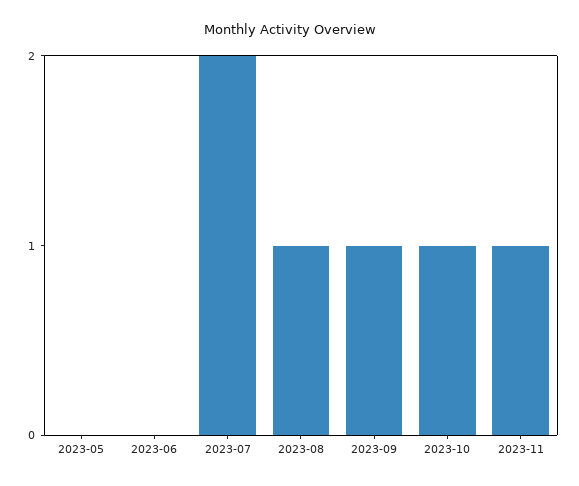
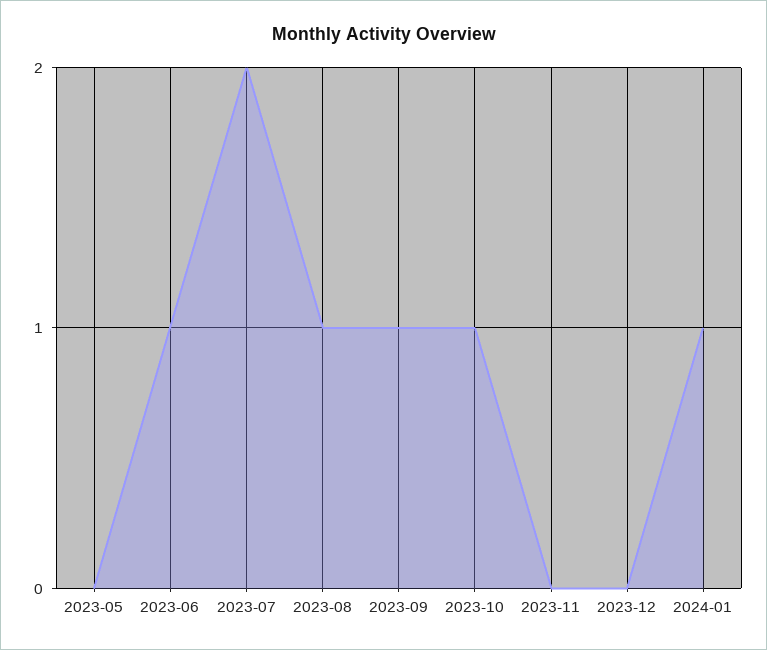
2023-06: 0 -> 1
2023-11: 1 -> 0
2023-12: none -> 0
2024-01: none -> 1

